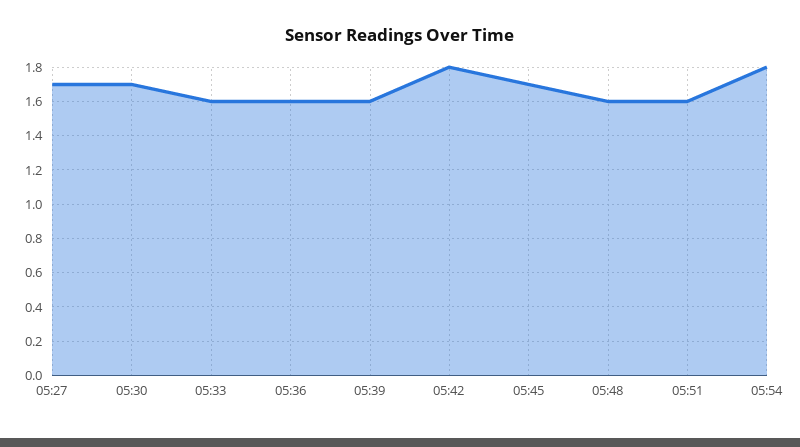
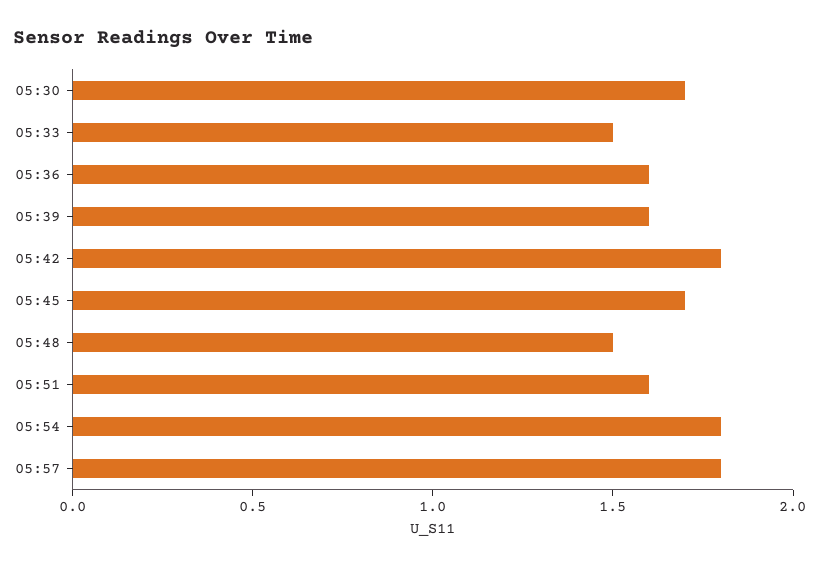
05:27: 1.7 -> none
05:33: 1.6 -> 1.5
05:48: 1.6 -> 1.5
05:57: none -> 1.8

